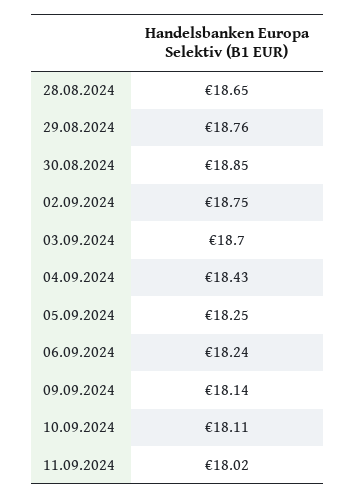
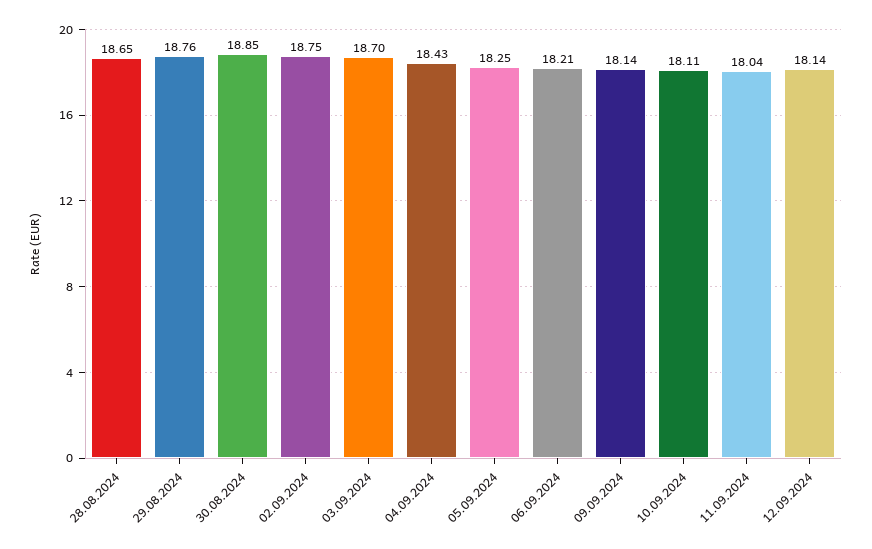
06.09.2024: 18.24 -> 18.21
11.09.2024: 18.02 -> 18.04
12.09.2024: none -> 18.14

